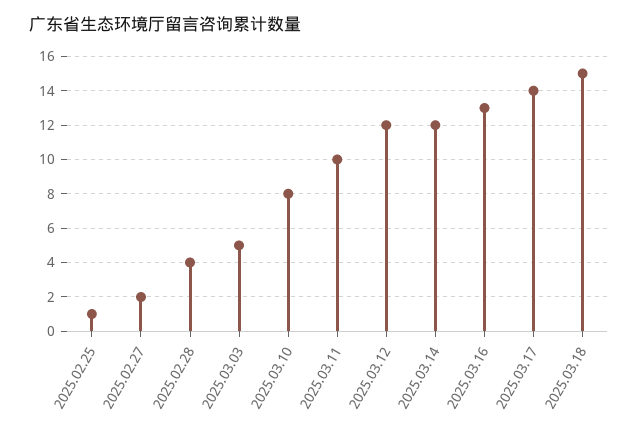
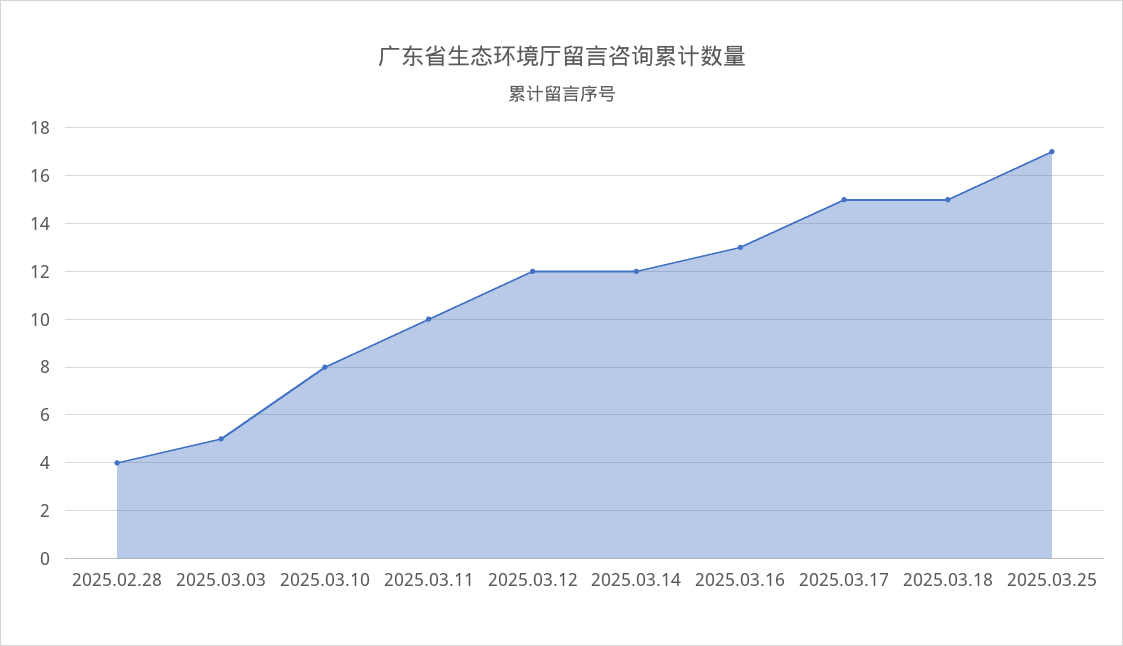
2025.02.25: 1 -> none
2025.02.27: 2 -> none
2025.03.17: 14 -> 15
2025.03.25: none -> 17

